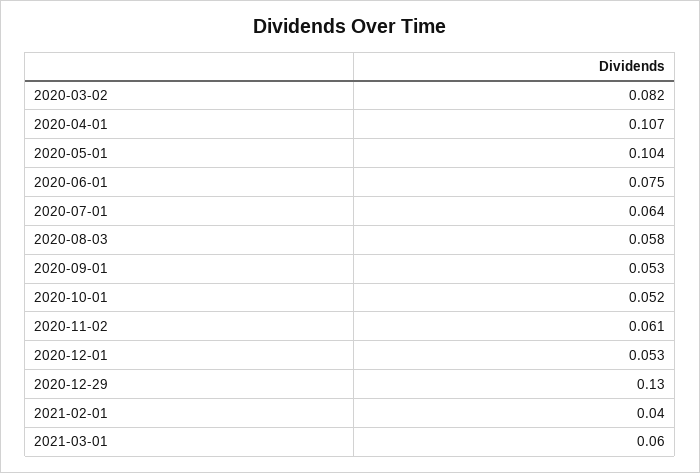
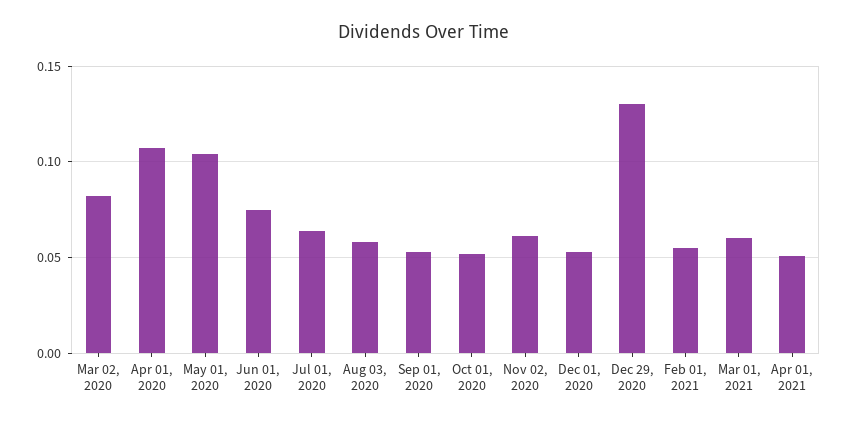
2021-02-01: 0.04 -> 0.055
Apr 01, 2021: none -> 0.05

